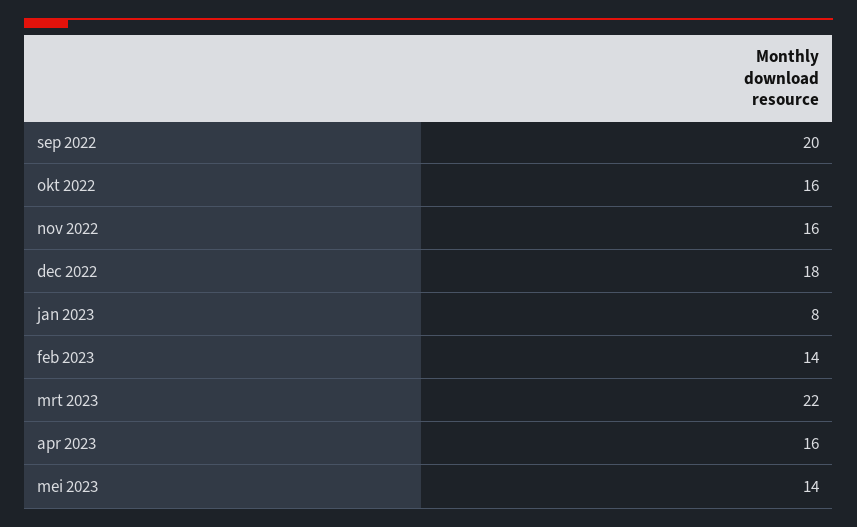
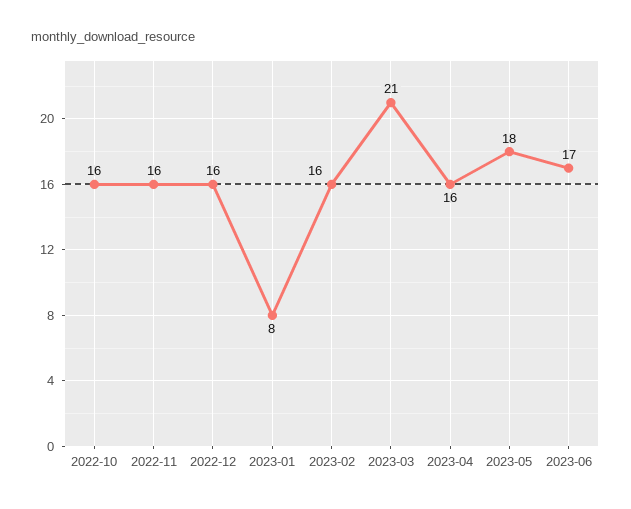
sep 2022: 20 -> none
dec 2022: 18 -> 16
feb 2023: 14 -> 16
mrt 2023: 22 -> 21
mei 2023: 14 -> 18
2023-06: none -> 17

